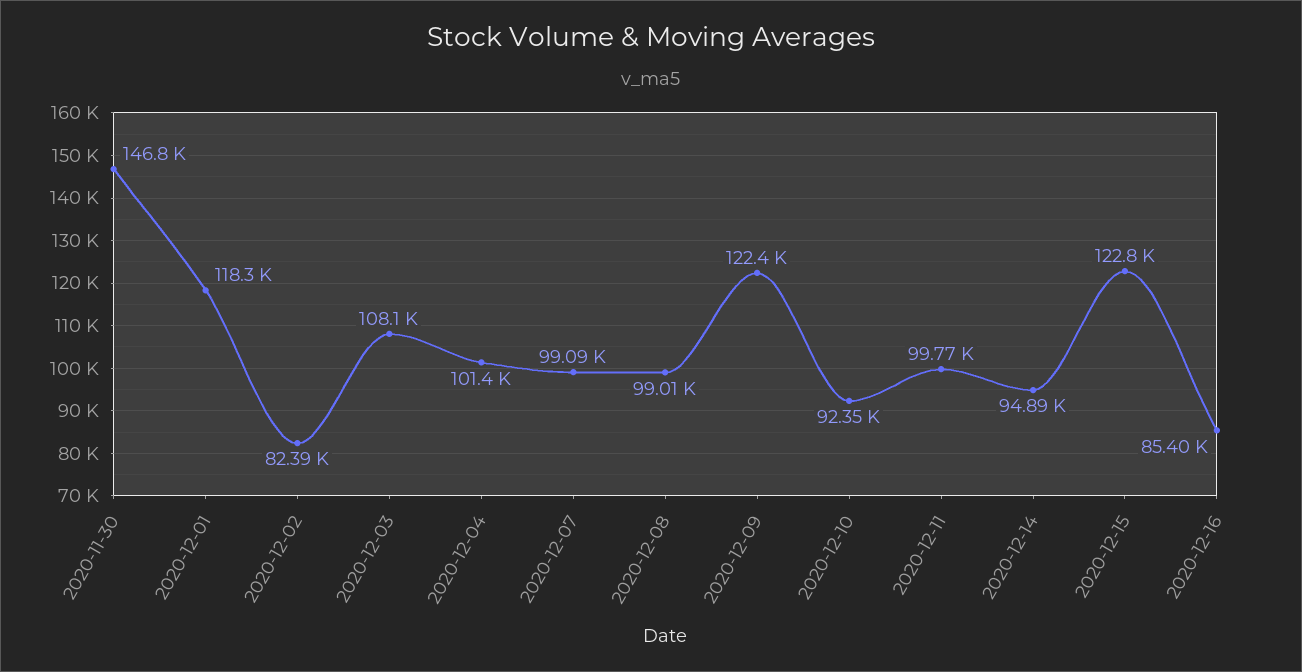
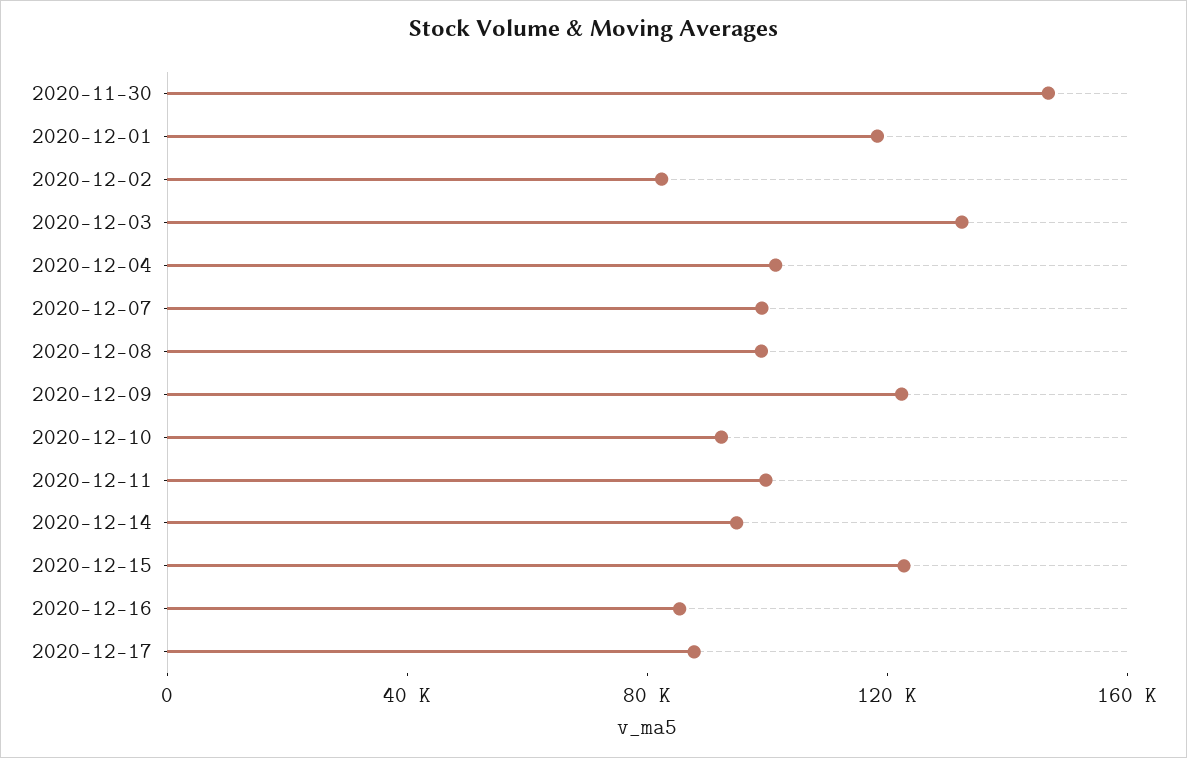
2020-12-03: 108100 -> 130000
2020-12-17: none -> 90000

